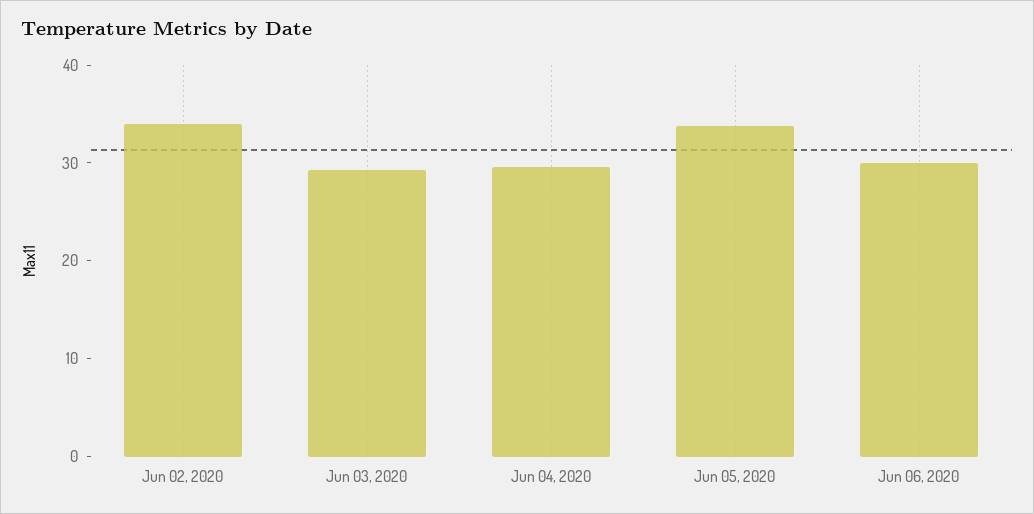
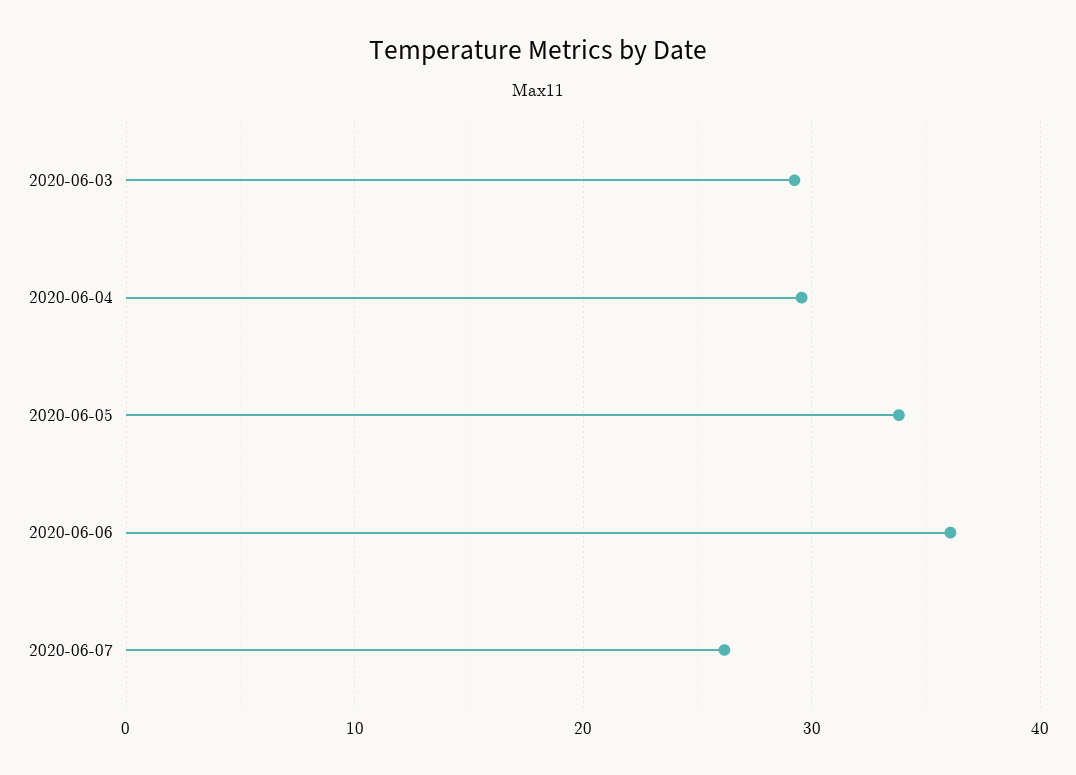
Jun 02, 2020: 34 -> none
Jun 06, 2020: 30 -> 36
2020-06-07: none -> 26

